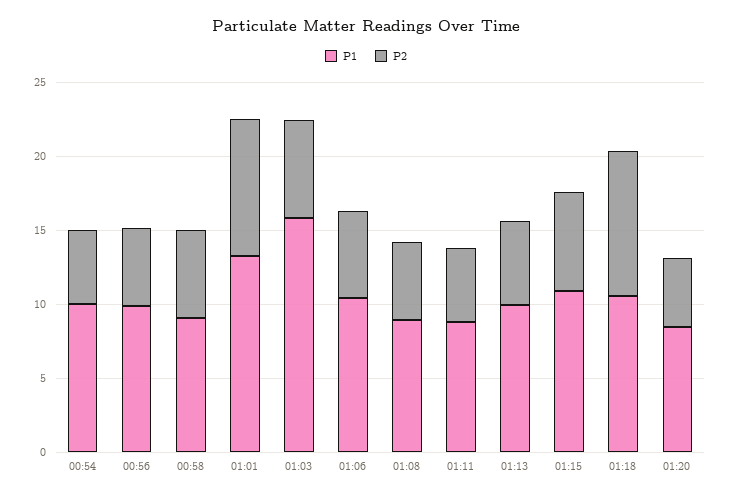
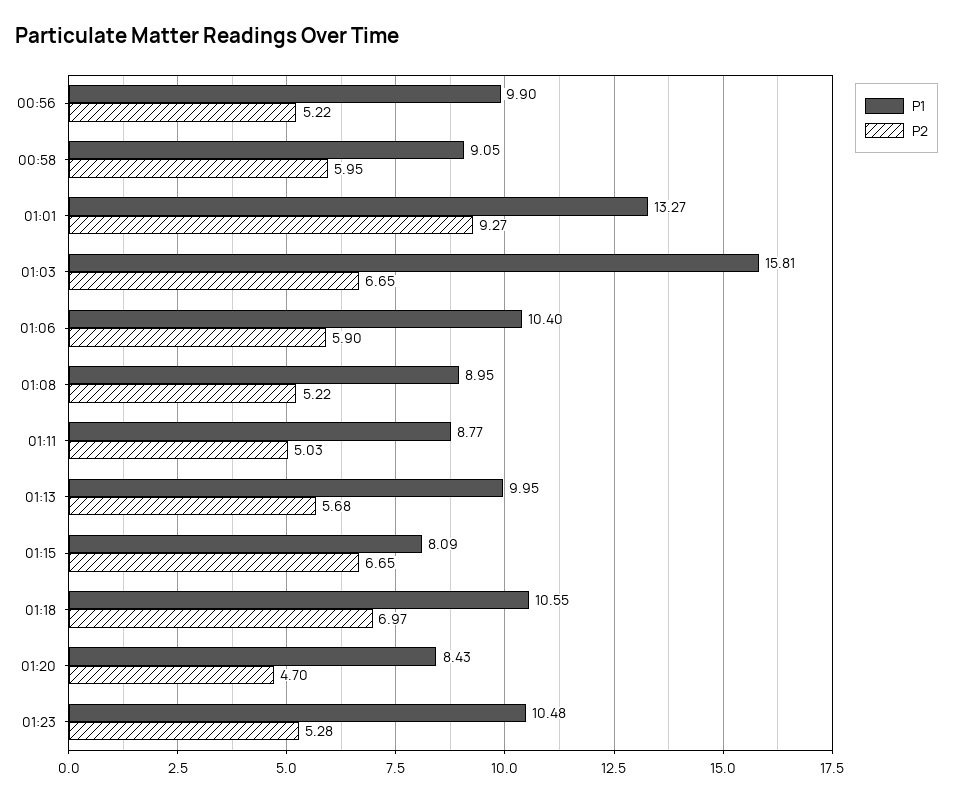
P1, 00:54: 10 -> none
P2, 00:54: 5 -> none
P1, 01:15: 11 -> 8.09
P2, 01:18: 10 -> 6.97
P1, 01:23: none -> 10.48
P2, 01:23: none -> 5.28

